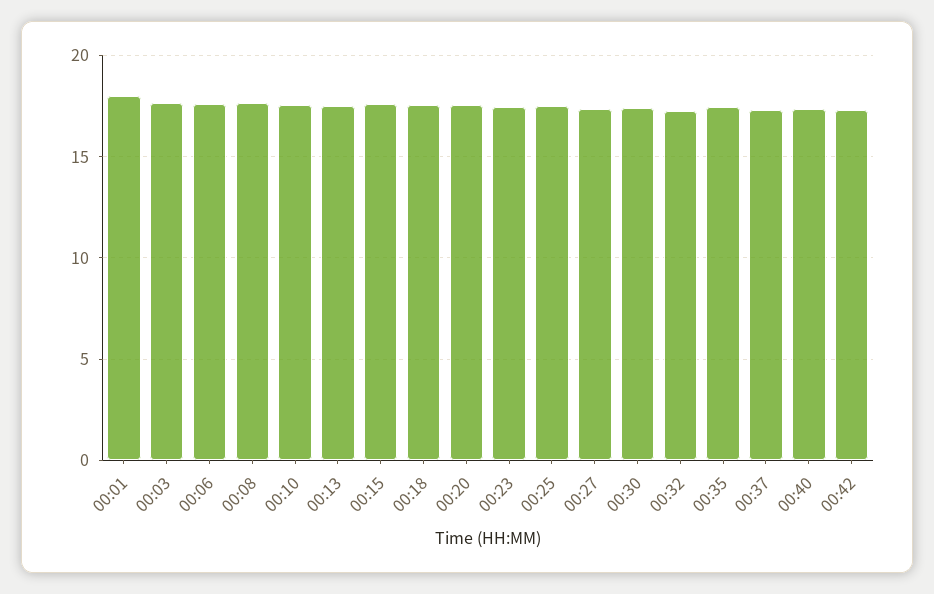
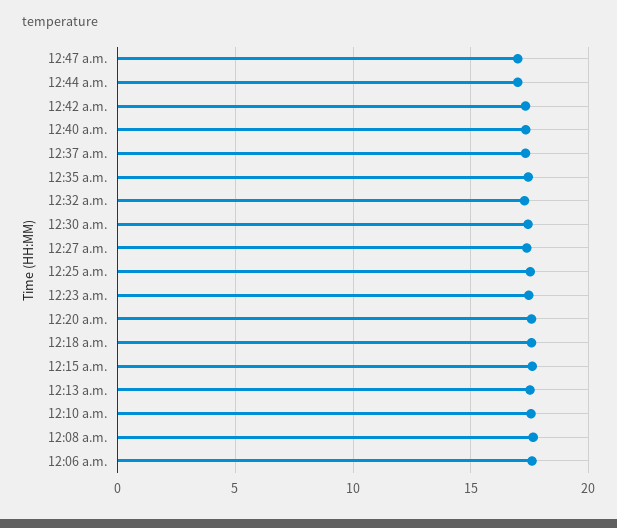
00:01: 18 -> none
00:03: 17.5 -> none
12:47 a.m.: none -> 17
12:44 a.m.: none -> 17

